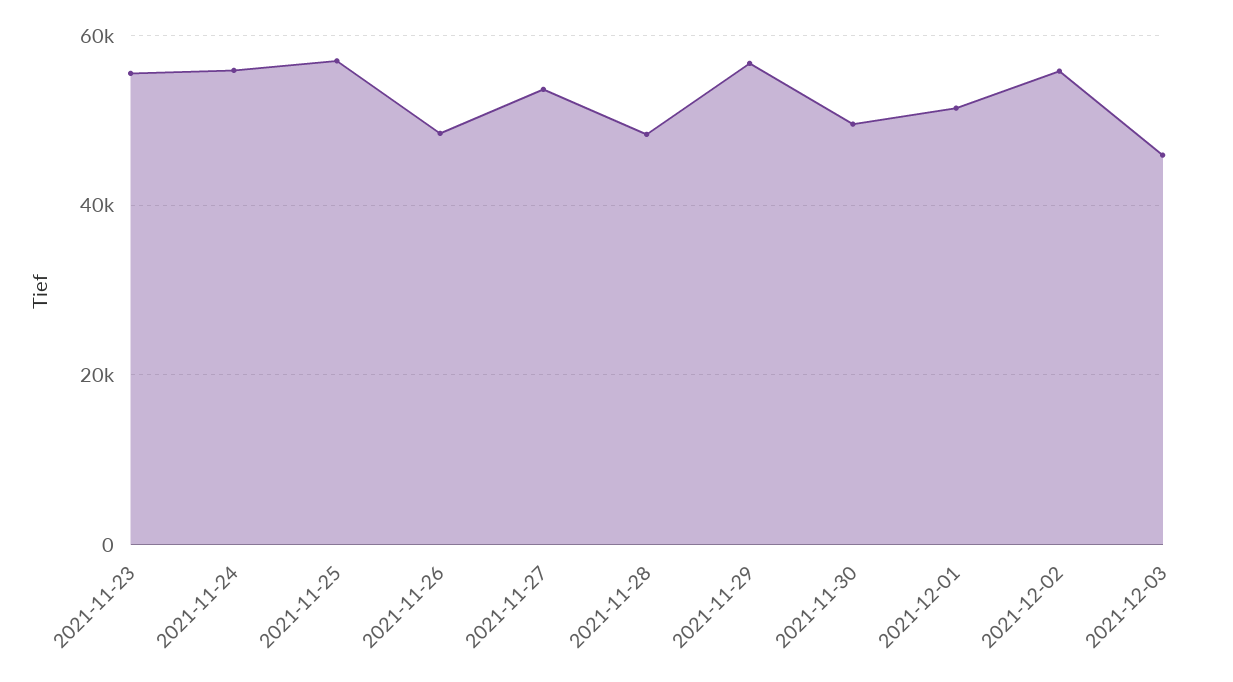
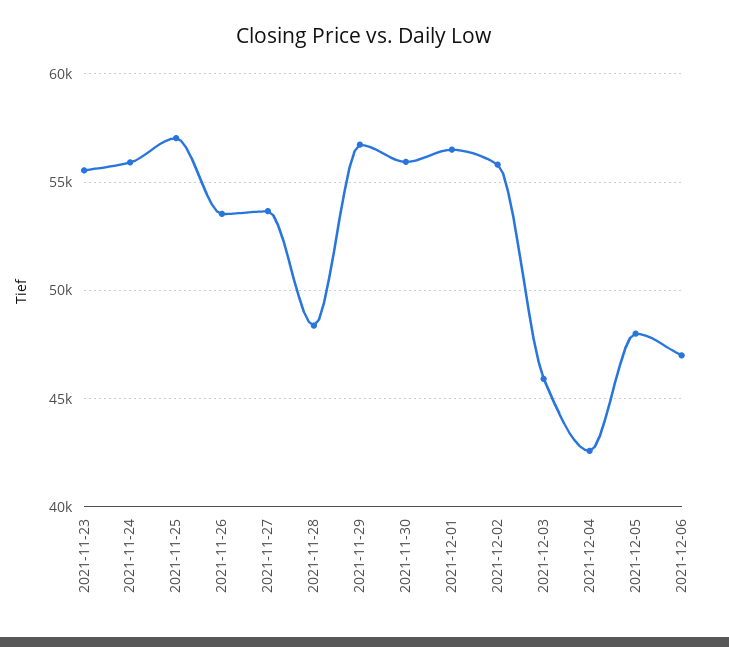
2021-11-26: 48000 -> 53500
2021-11-30: 50000 -> 56000
2021-12-01: 52000 -> 56500
2021-12-04: none -> 42500
2021-12-05: none -> 48000
2021-12-06: none -> 47000

